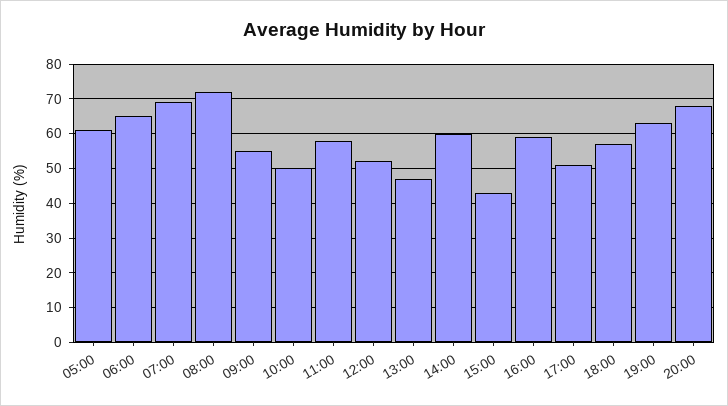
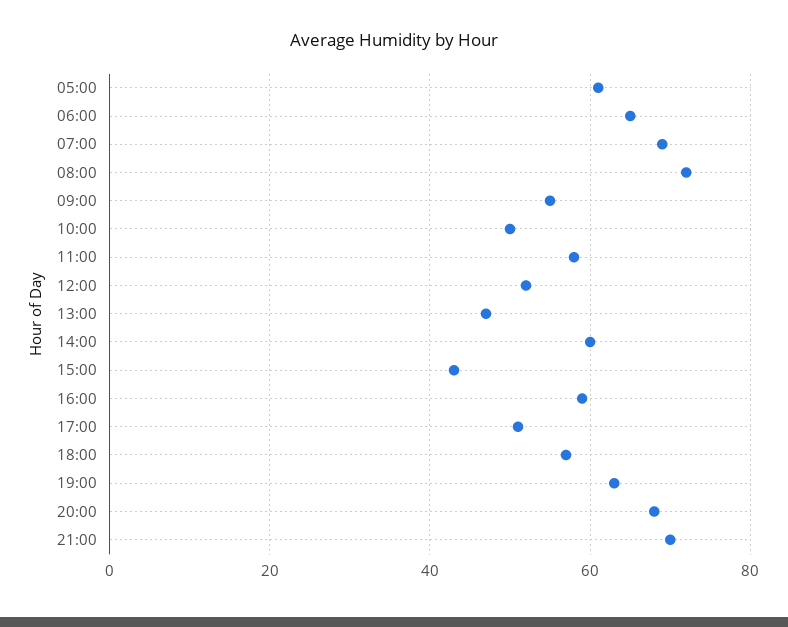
21:00: none -> 70

